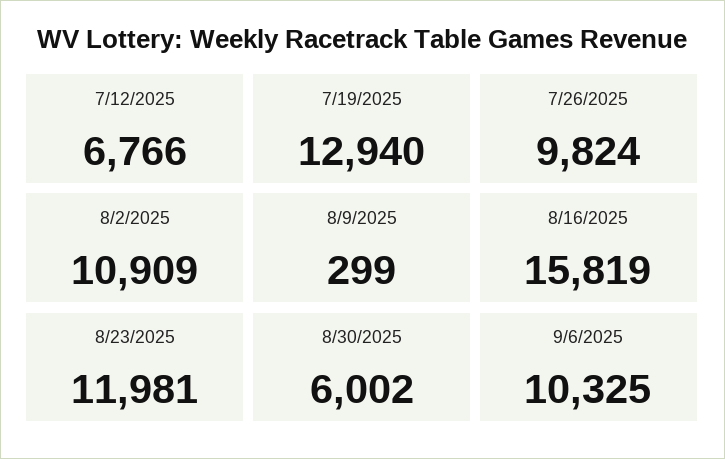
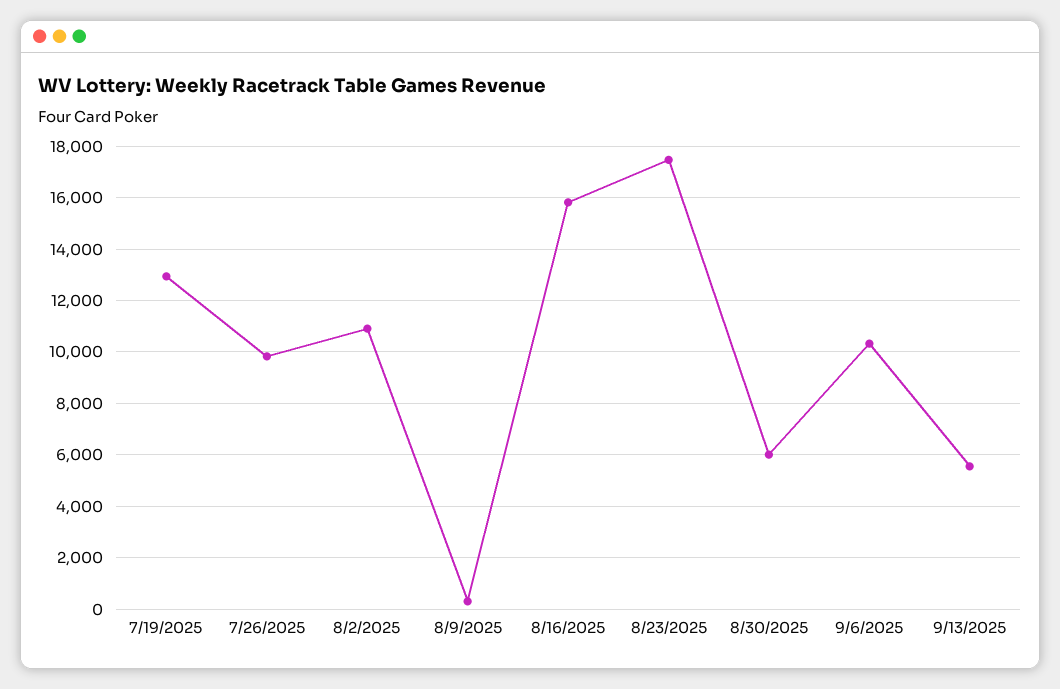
7/12/2025: 6766 -> none
8/23/2025: 11981 -> 17500
9/13/2025: none -> 5500

